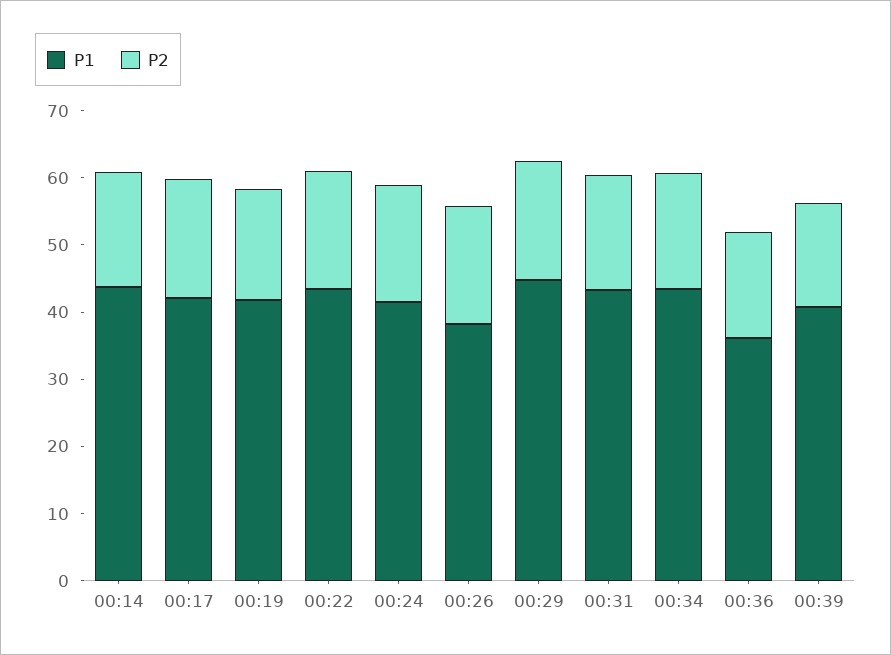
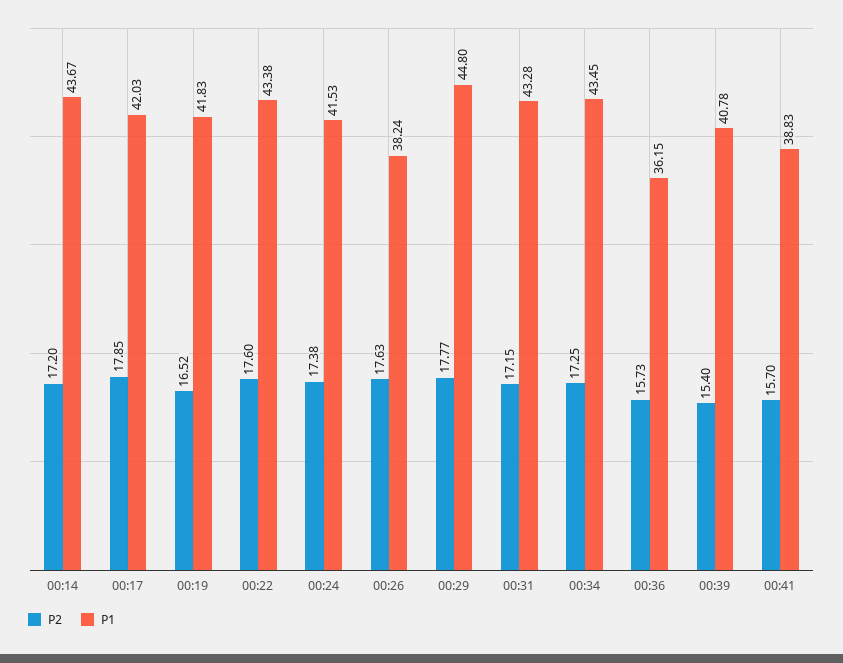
P2, 00:41: none -> 15.7
P1, 00:41: none -> 38.83

